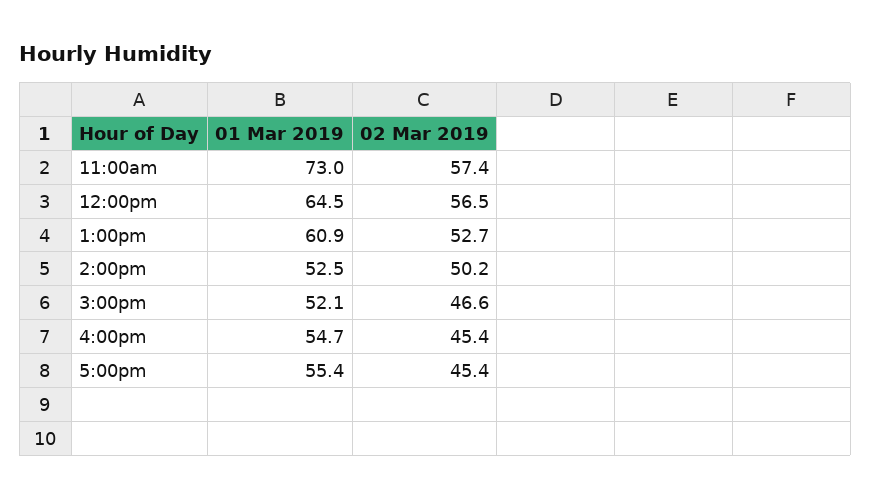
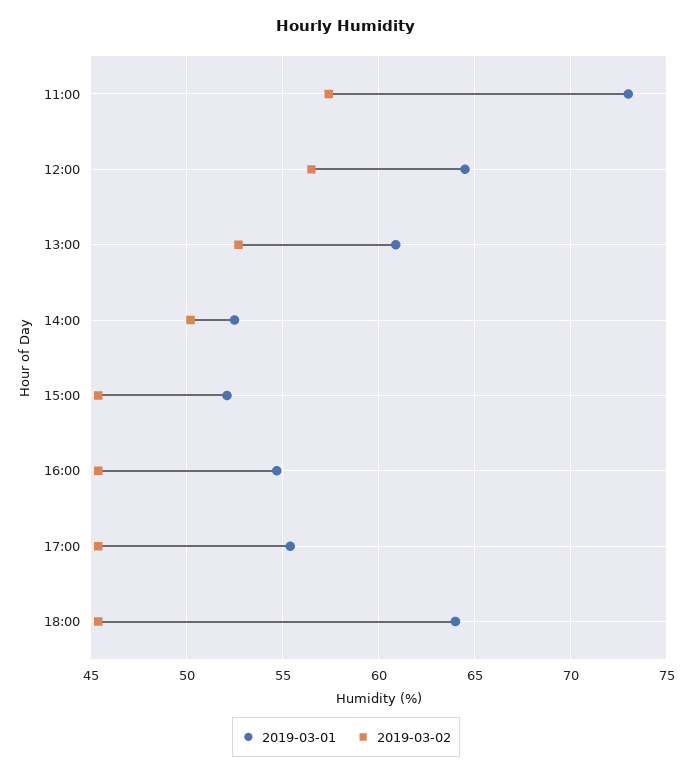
02 Mar 2019, 3:00pm: 46.6 -> 45.5
01 Mar 2019, 18:00: none -> 64
02 Mar 2019, 18:00: none -> 45.5

